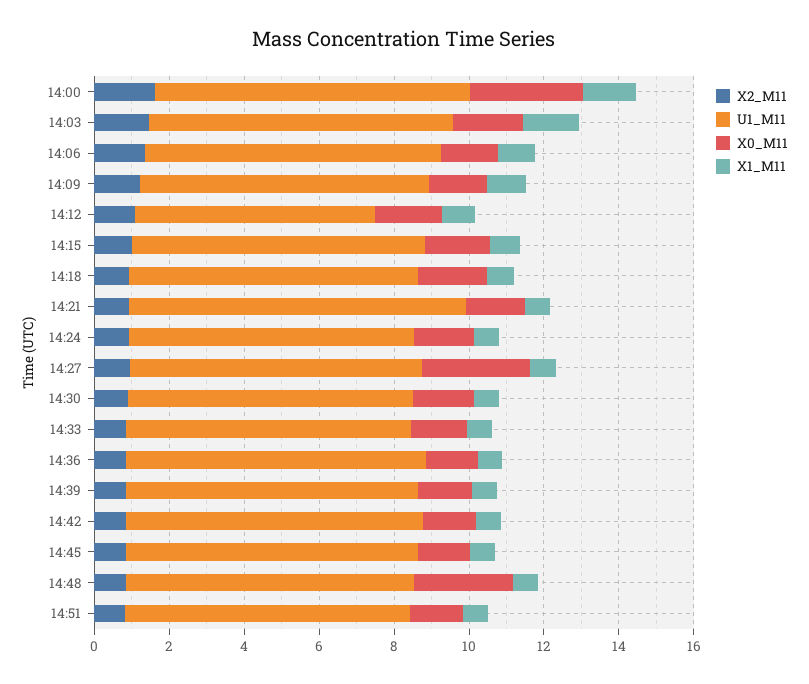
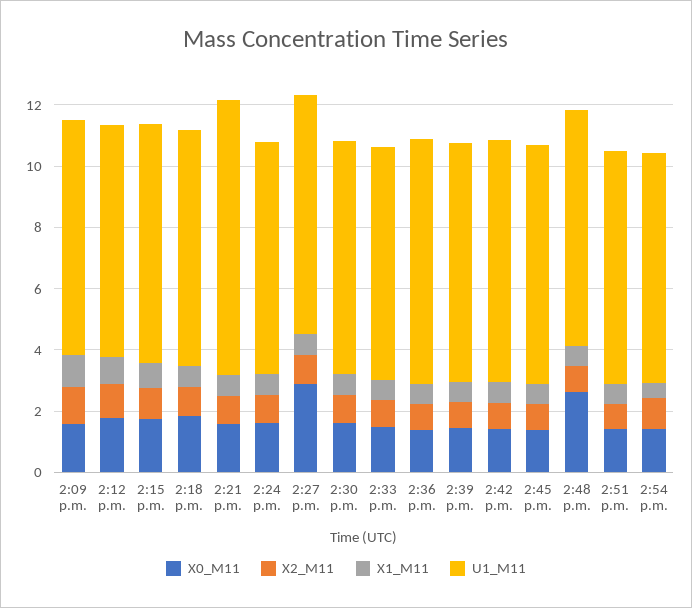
X2_M11, 14:00: 1.5 -> none
U1_M11, 14:00: 8.5 -> none
X0_M11, 14:00: 3 -> none
X1_M11, 14:00: 1.5 -> none
X2_M11, 14:03: 1.5 -> none
U1_M11, 14:03: 8 -> none
X0_M11, 14:03: 2 -> none
X1_M11, 14:03: 1.5 -> none
X2_M11, 14:06: 1.5 -> none
U1_M11, 14:06: 8 -> none
X0_M11, 14:06: 1.5 -> none
X1_M11, 14:06: 1 -> none
U1_M11, 14:12: 6.5 -> 7.5
X0_M11, 2:54 p.m.: none -> 1.5
X2_M11, 2:54 p.m.: none -> 1
X1_M11, 2:54 p.m.: none -> 0.5
U1_M11, 2:54 p.m.: none -> 7.5

